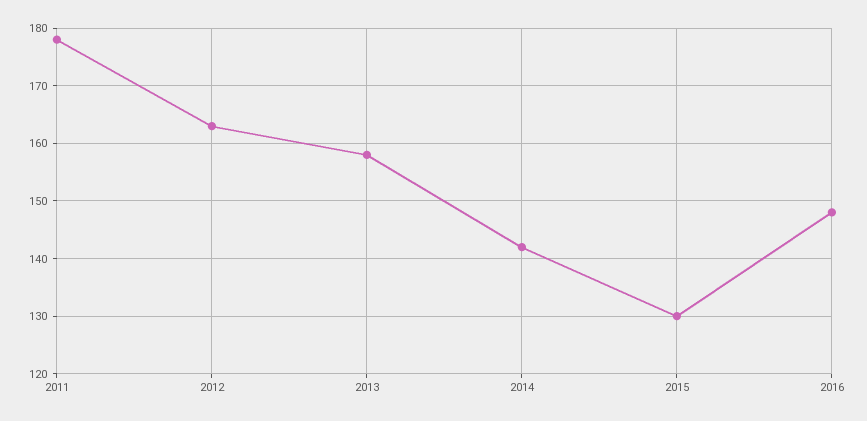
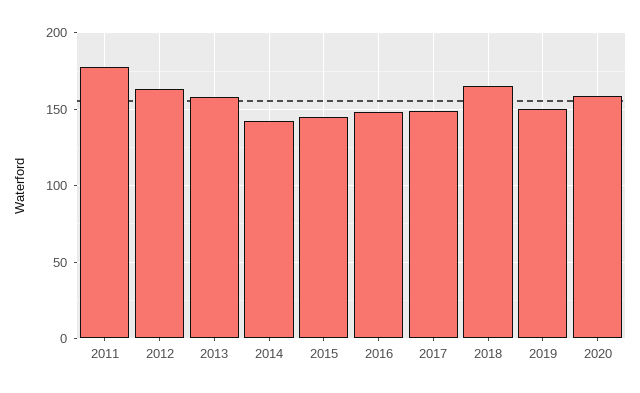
2015: 130 -> 145
2017: none -> 150
2018: none -> 165
2019: none -> 150
2020: none -> 160

